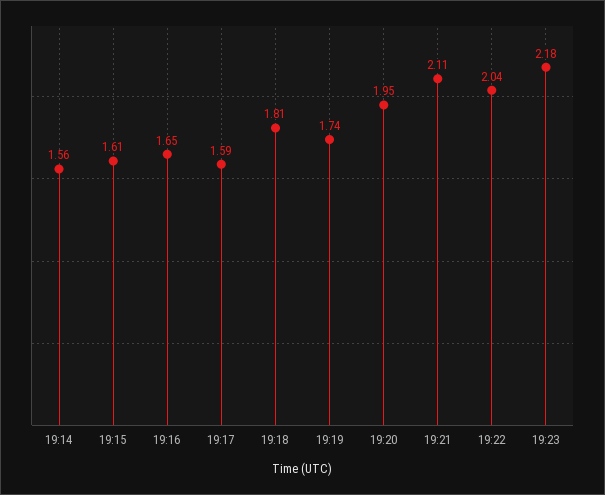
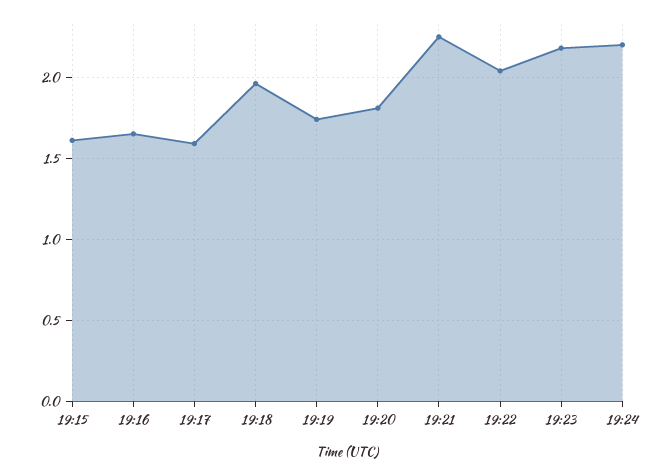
19:14: 1.56 -> none
19:18: 1.81 -> 1.95
19:20: 1.95 -> 1.8
19:21: 2.11 -> 2.25
19:24: none -> 2.2

